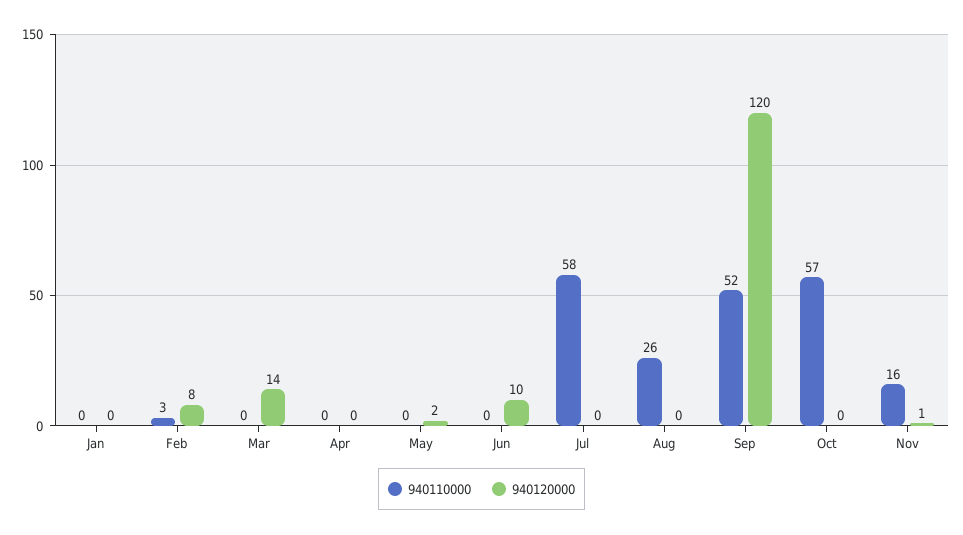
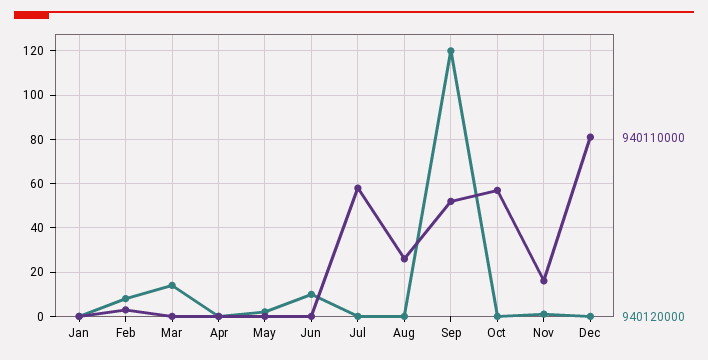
940110000, Dec: none -> 80
940120000, Dec: none -> 0

